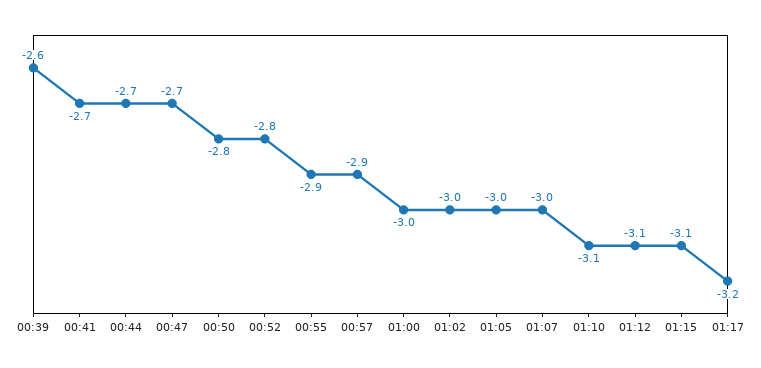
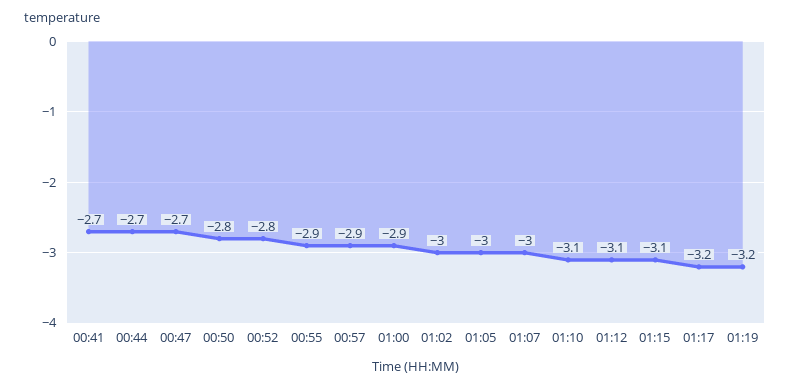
00:39: -2.6 -> none
01:00: -3 -> -2.9
01:19: none -> -3.2

